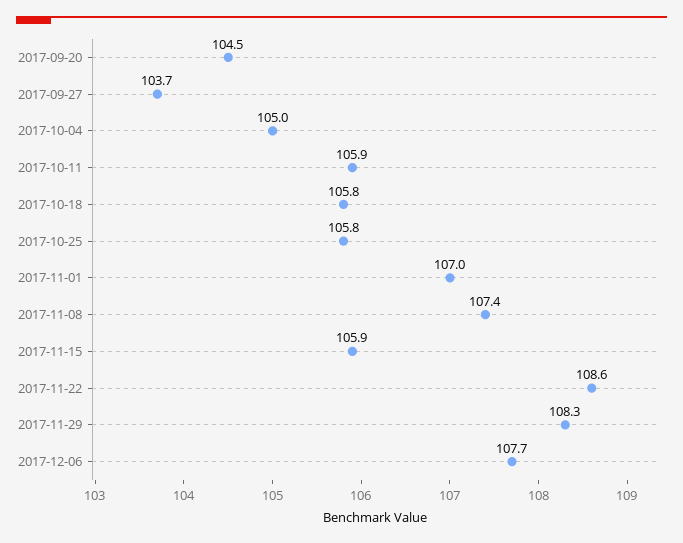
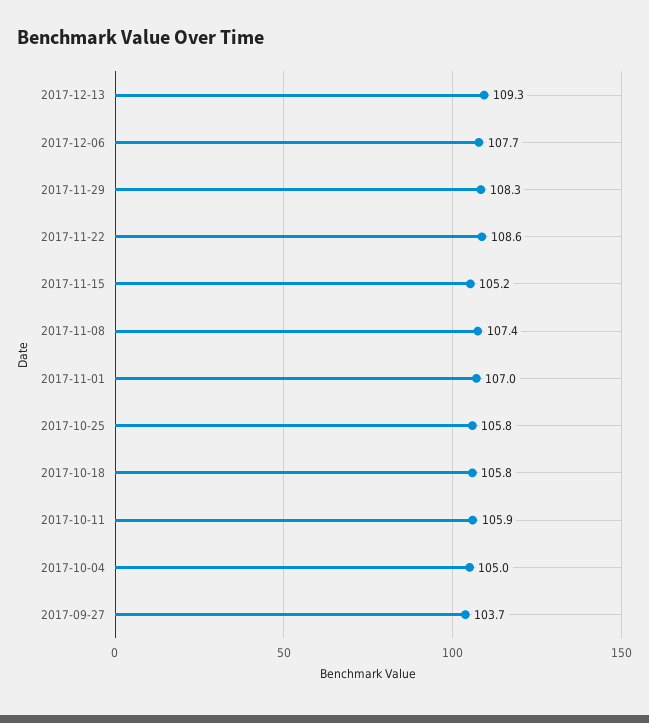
2017-09-20: 104.5 -> none
2017-11-15: 105.9 -> 105.2
2017-12-13: none -> 109.3

